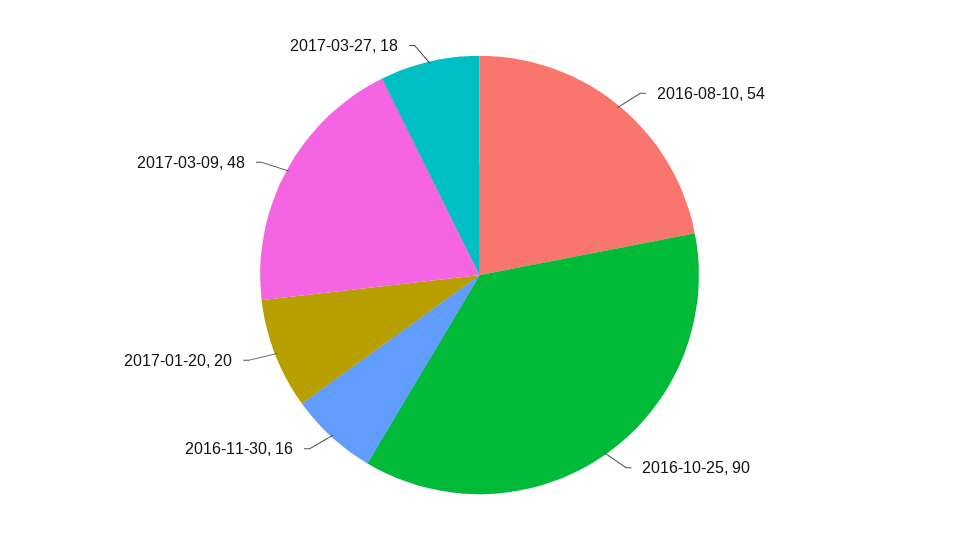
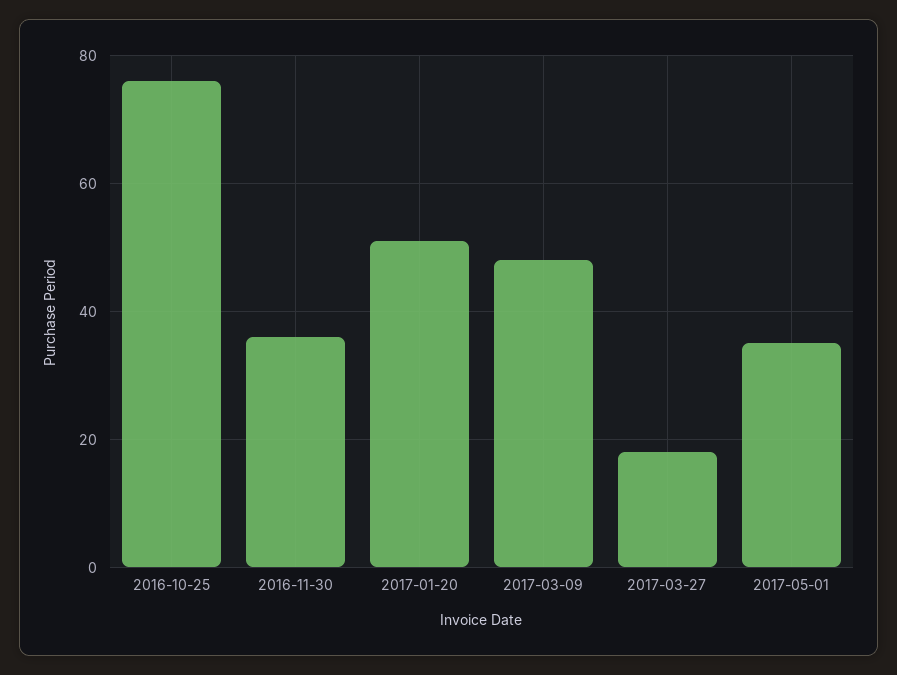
2016-08-10: 54 -> none
2016-10-25: 90 -> 75
2016-11-30: 16 -> 35
2017-01-20: 20 -> 50
2017-05-01: none -> 35

